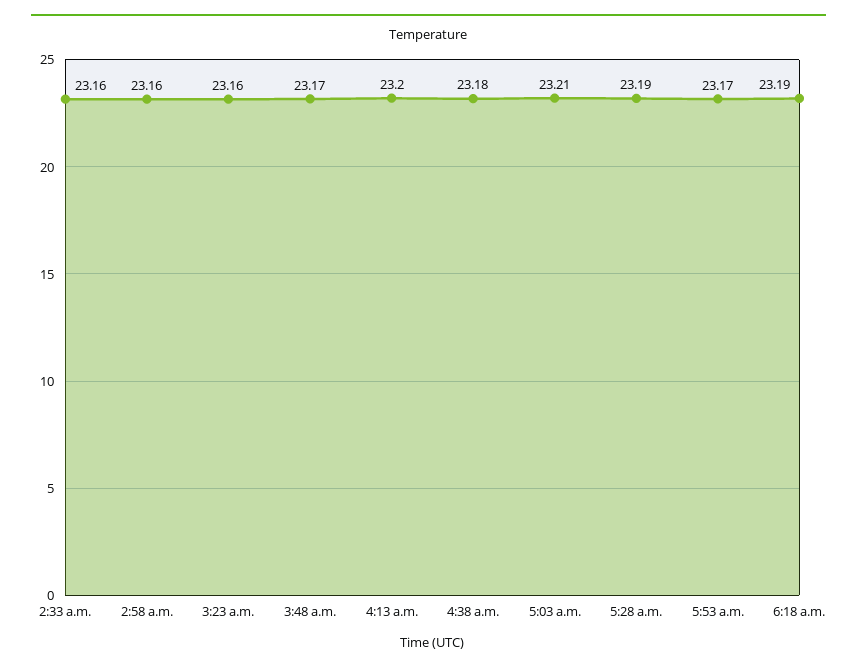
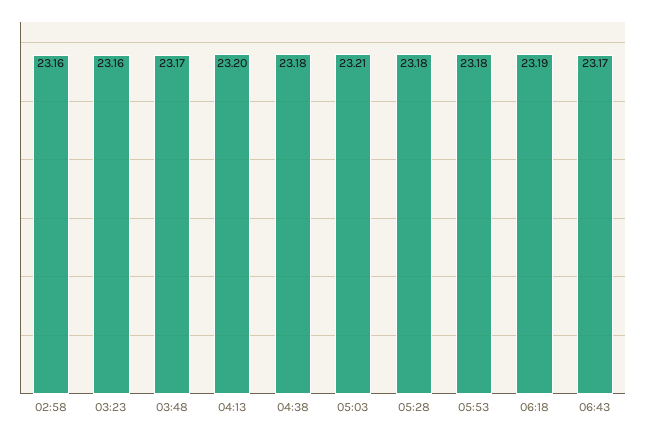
2:33 a.m.: 23.16 -> none
5:28 a.m.: 23.19 -> 23.18
5:53 a.m.: 23.17 -> 23.18
06:43: none -> 23.17

